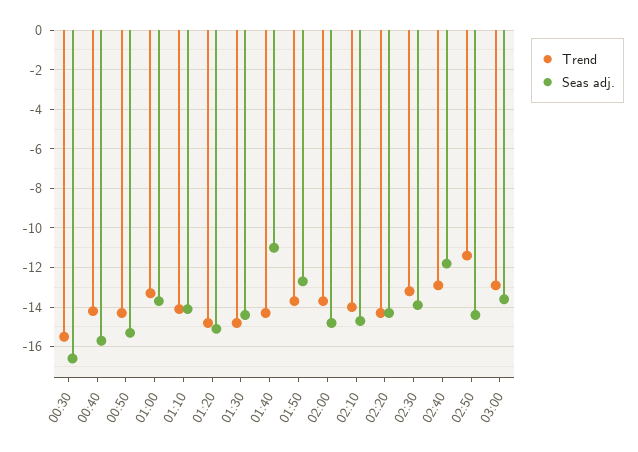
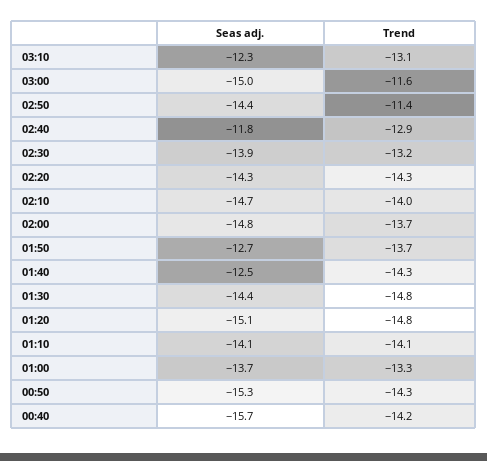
Trend, 00:30: -15.5 -> none
Seas adj., 00:30: -16.5 -> none
Seas adj., 01:40: -11 -> -12.5
Trend, 03:00: -13 -> -11.6
Seas adj., 03:00: -13.5 -> -15
Seas adj., 03:10: none -> -12.3
Trend, 03:10: none -> -13.1

